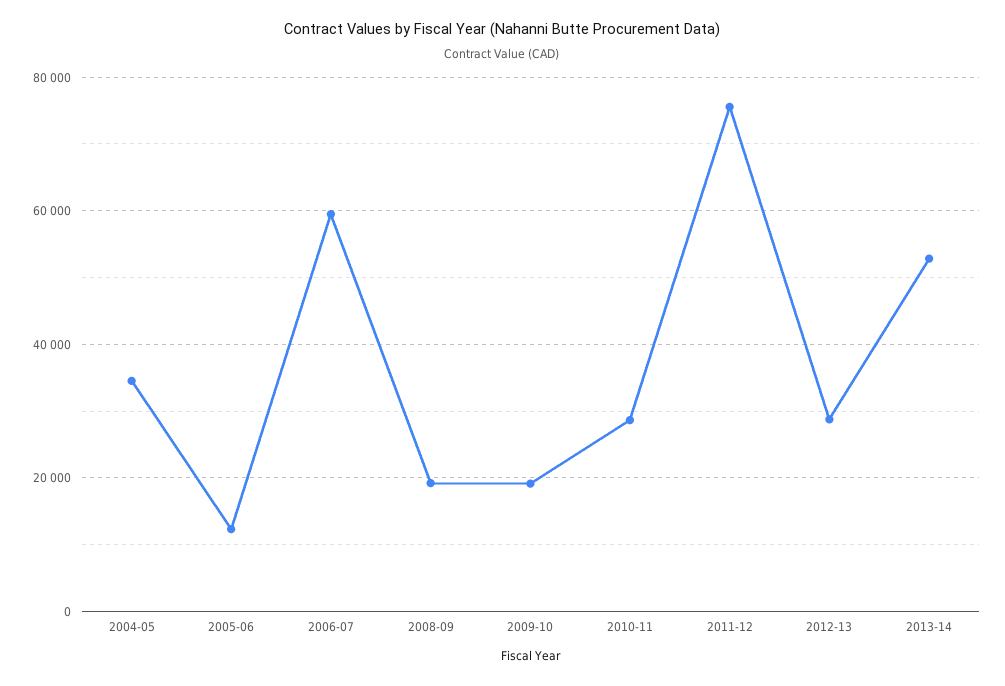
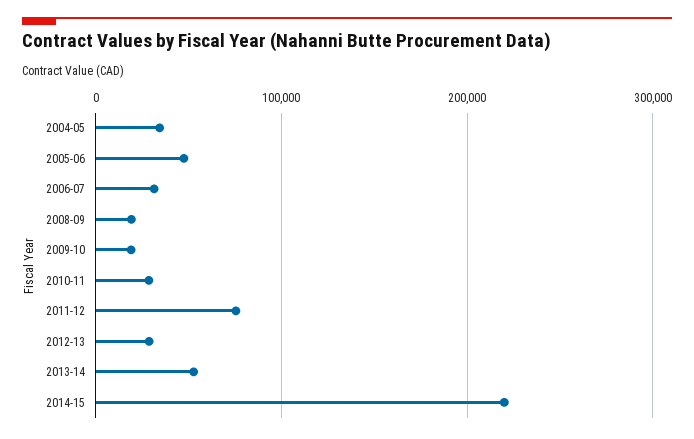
2005-06: 12000 -> 50000
2006-07: 60000 -> 30000
2014-15: none -> 220000

